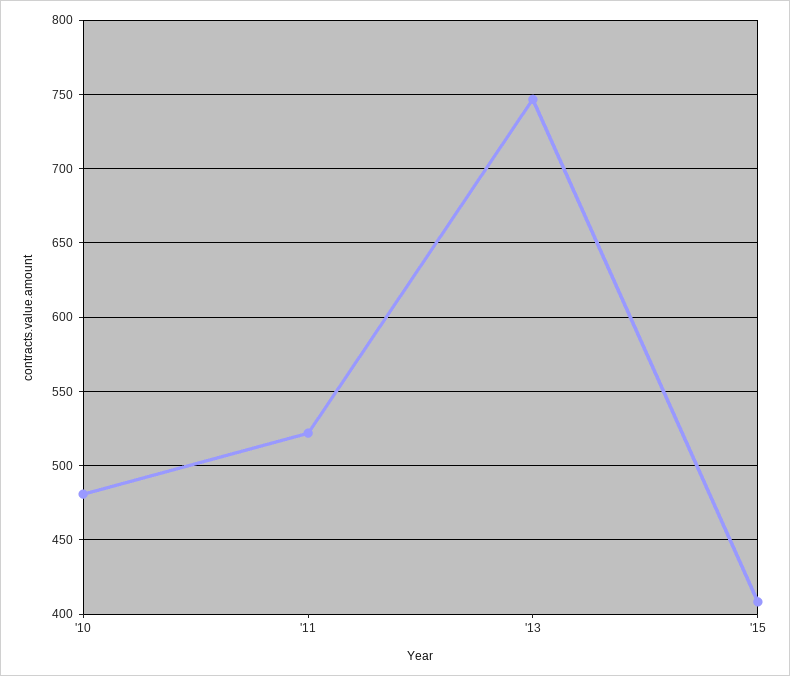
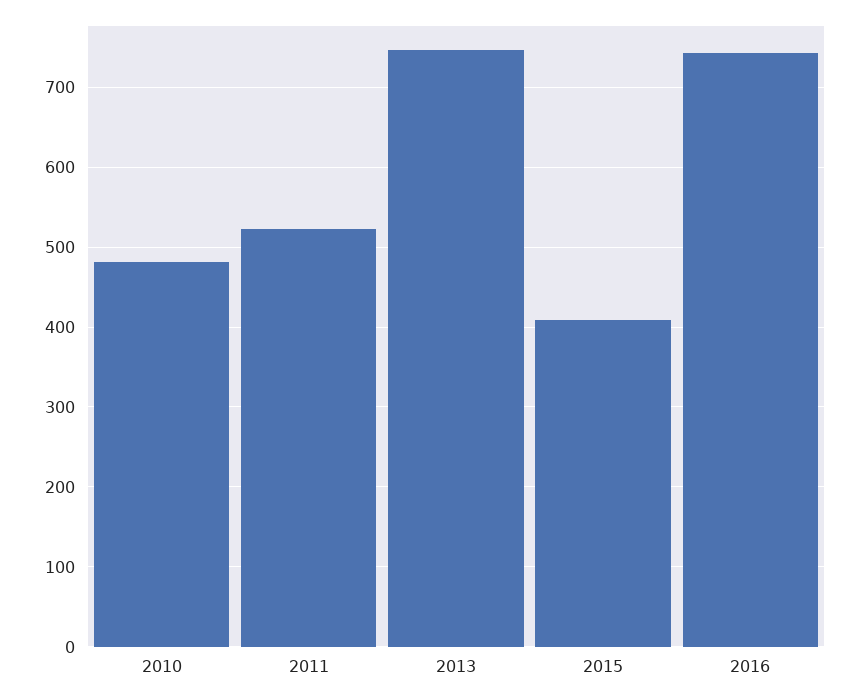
2016: none -> 740

